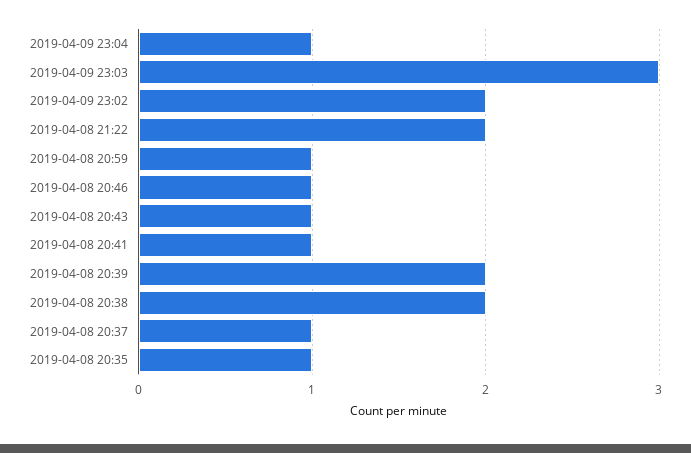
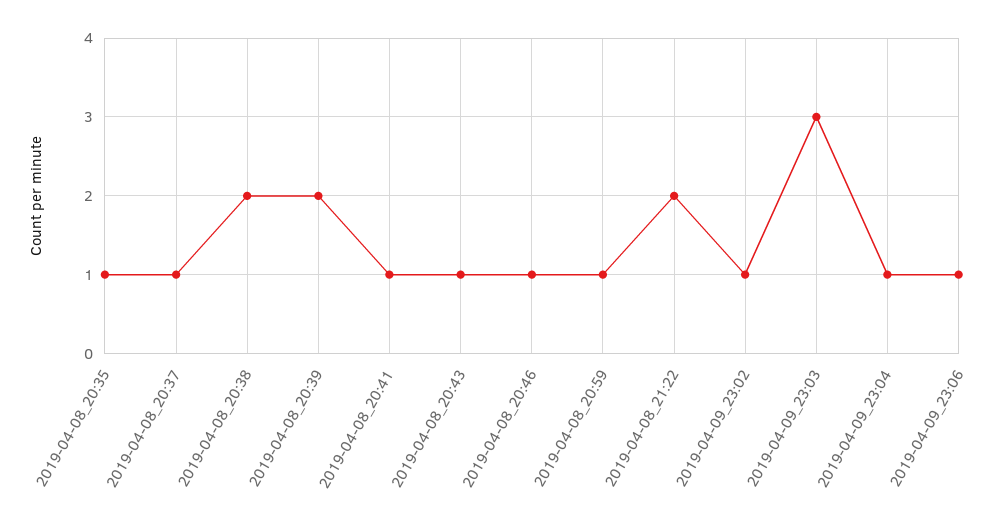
2019-04-09 23:02: 2 -> 1
2019-04-09_23:06: none -> 1

